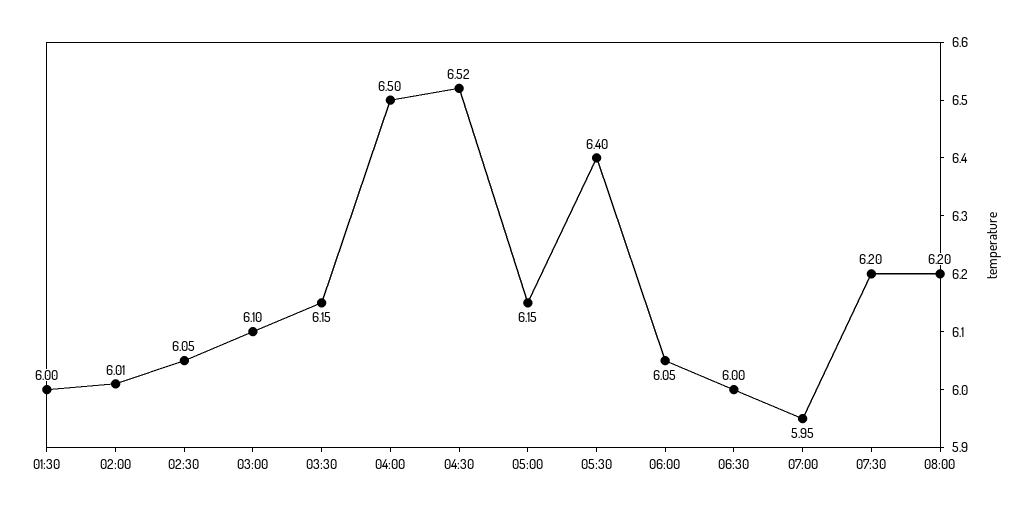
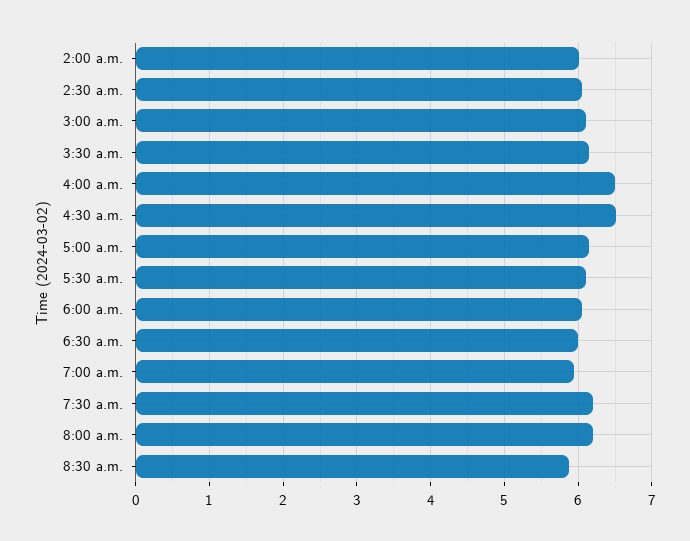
01:30: 6 -> none
05:30: 6.4 -> 6.1
8:30 a.m.: none -> 5.9

